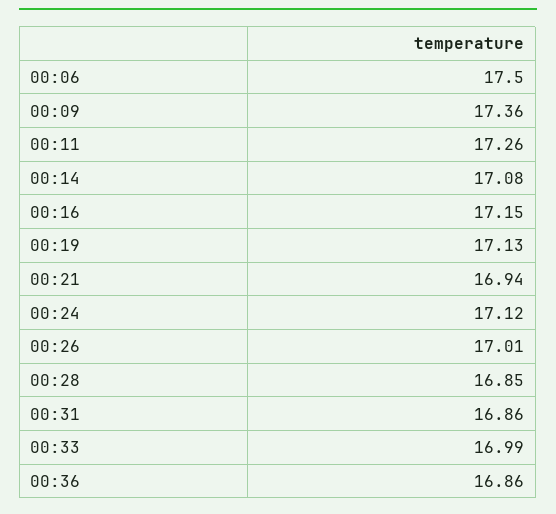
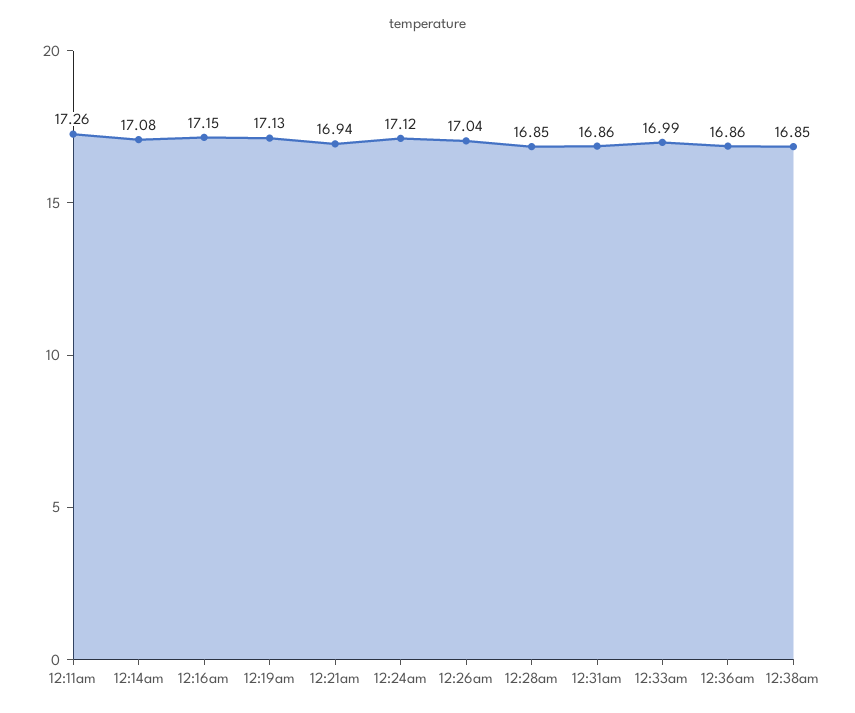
00:06: 17.5 -> none
00:09: 17.36 -> none
00:26: 17.01 -> 17.04
12:38am: none -> 16.85

